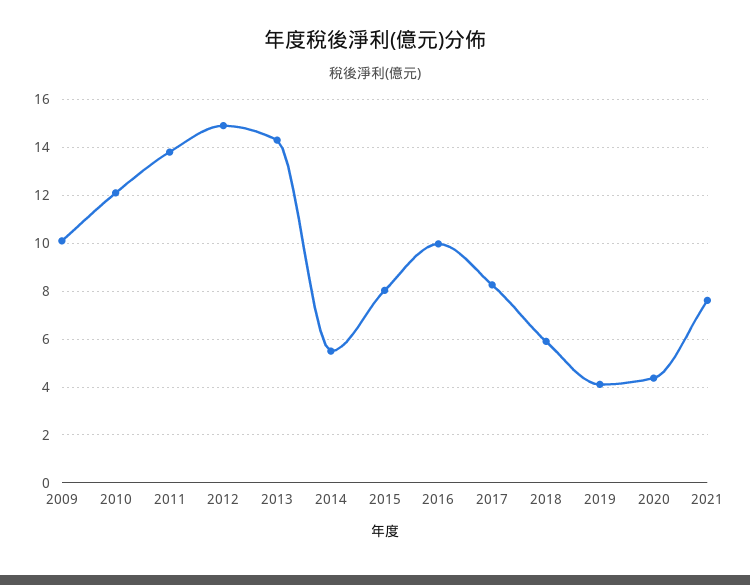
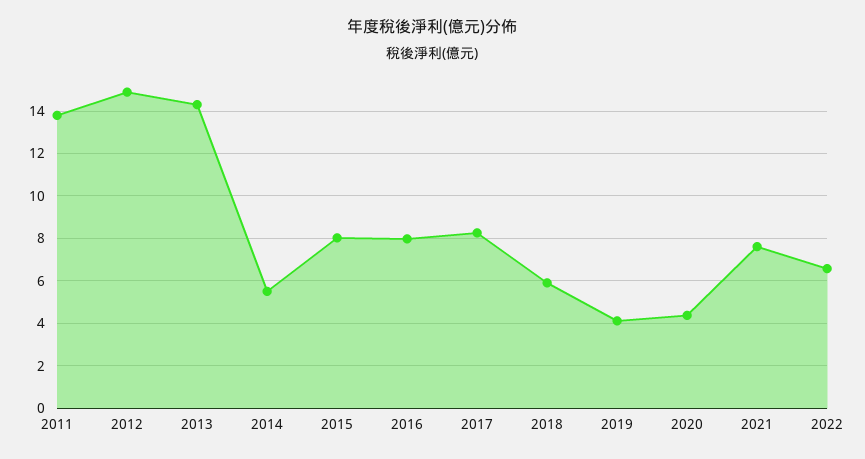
2009: 10 -> none
2010: 12 -> none
2016: 10 -> 8
2022: none -> 6.5

